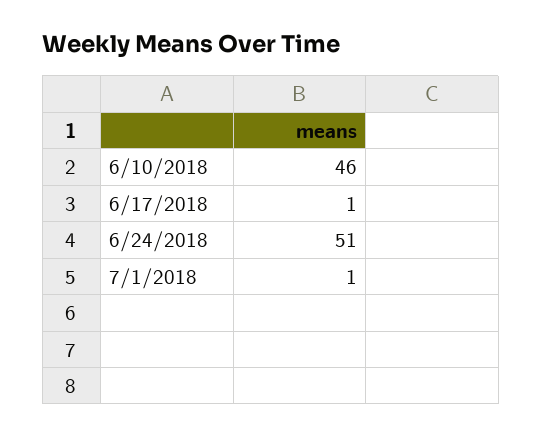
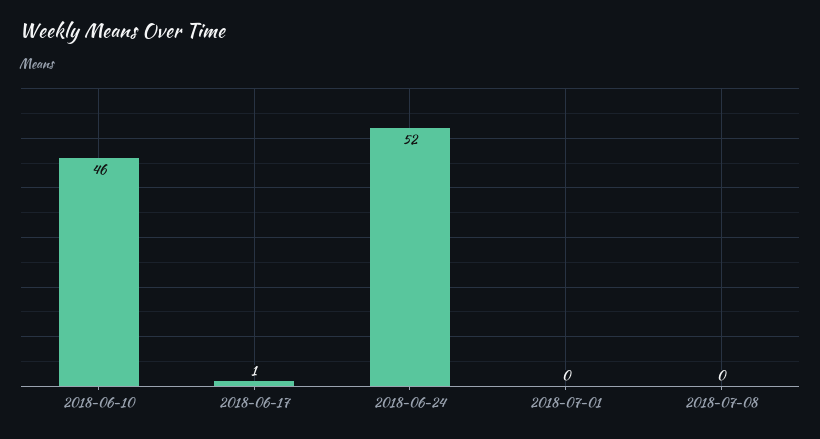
6/24/2018: 51 -> 52
7/1/2018: 1 -> 0
2018-07-08: none -> 0

